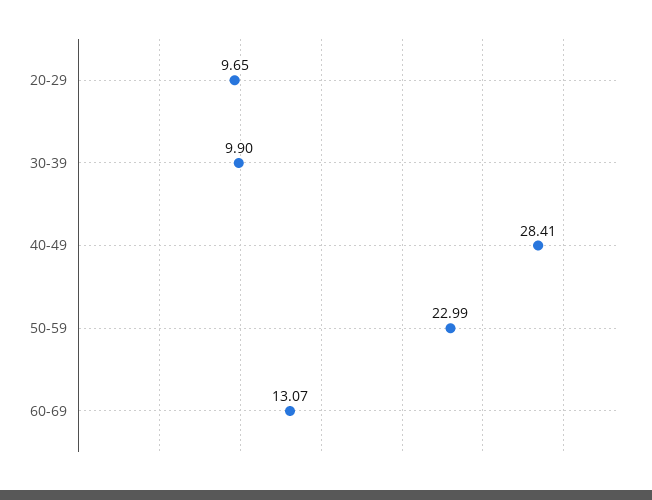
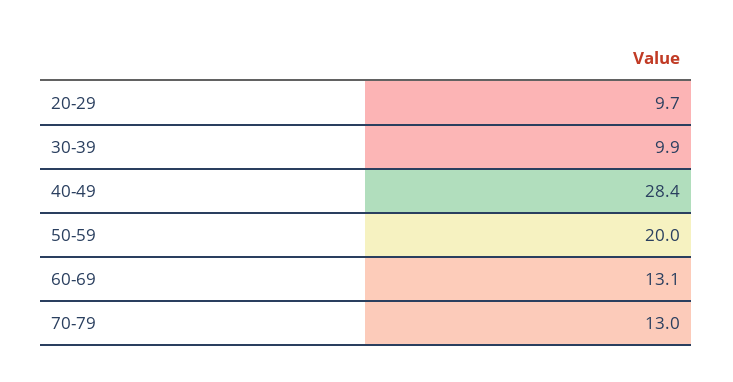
50-59: 22.99 -> 20
70-79: none -> 13

